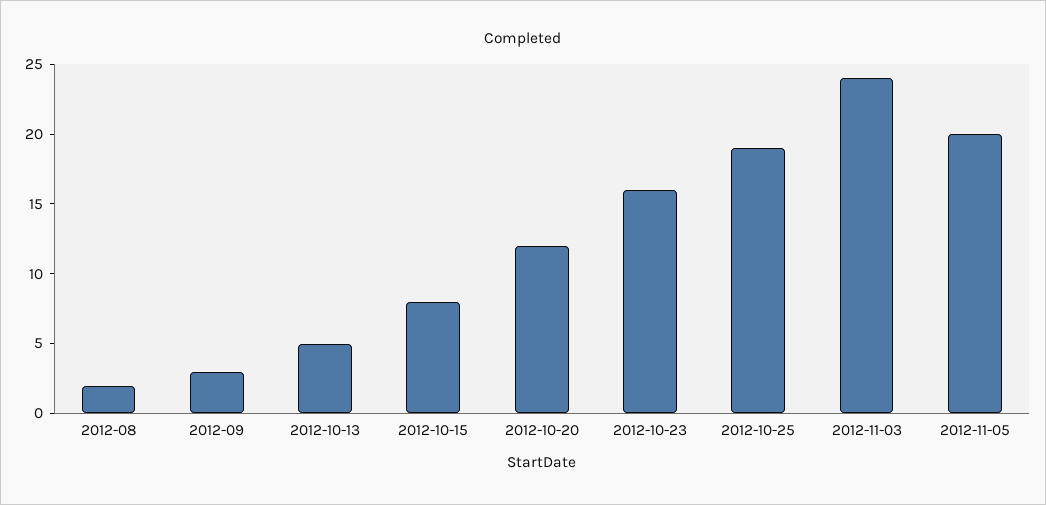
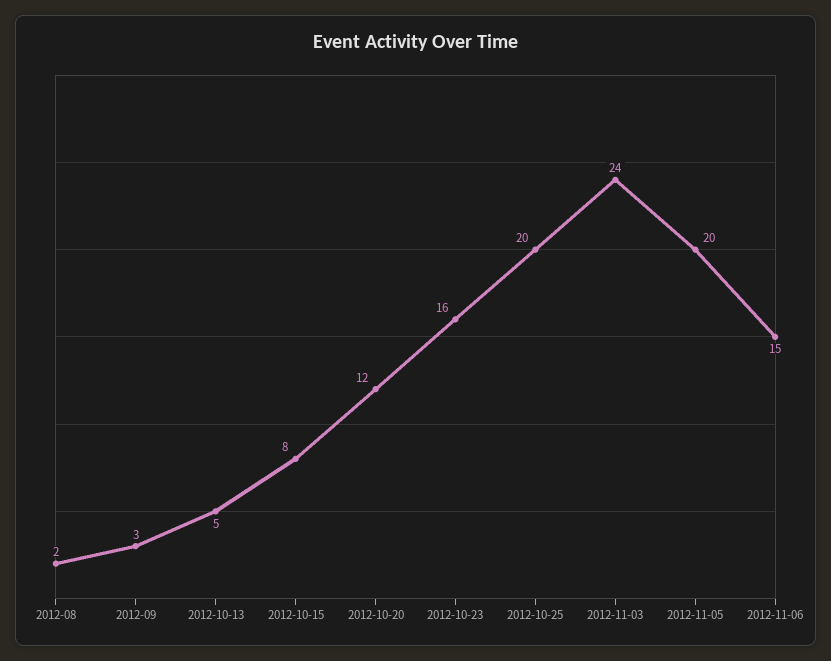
2012-10-25: 19 -> 20
2012-11-06: none -> 15

